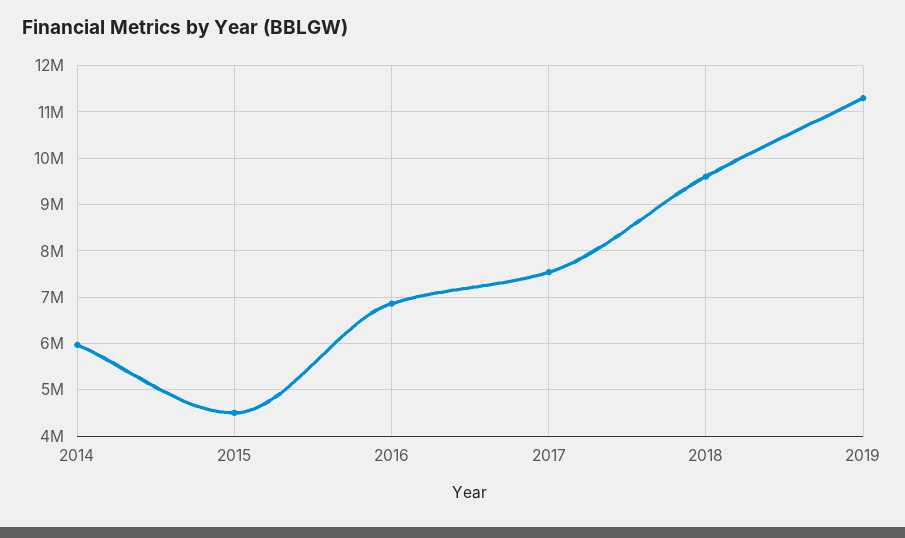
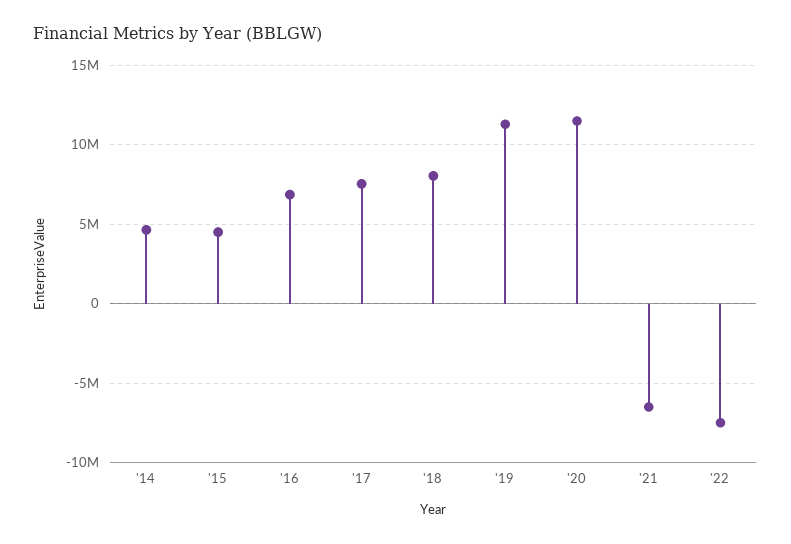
2014: 6000000 -> 4500000
2018: 9600000 -> 8000000
'20: none -> 11500000
'21: none -> -6500000
'22: none -> -7500000

